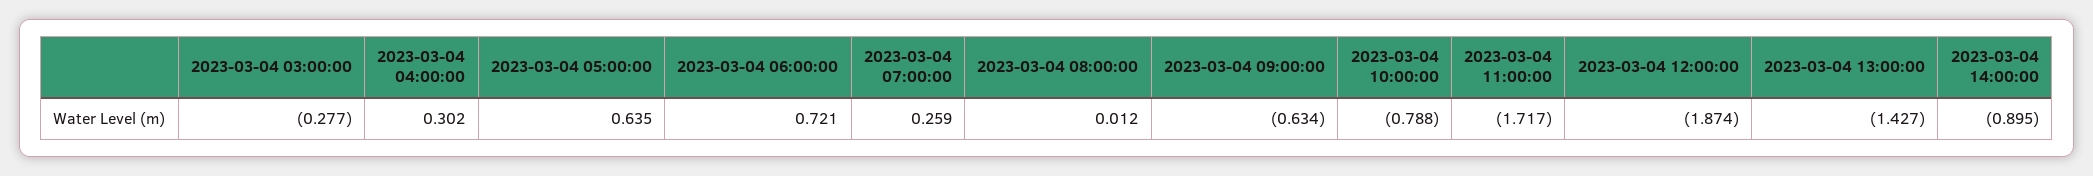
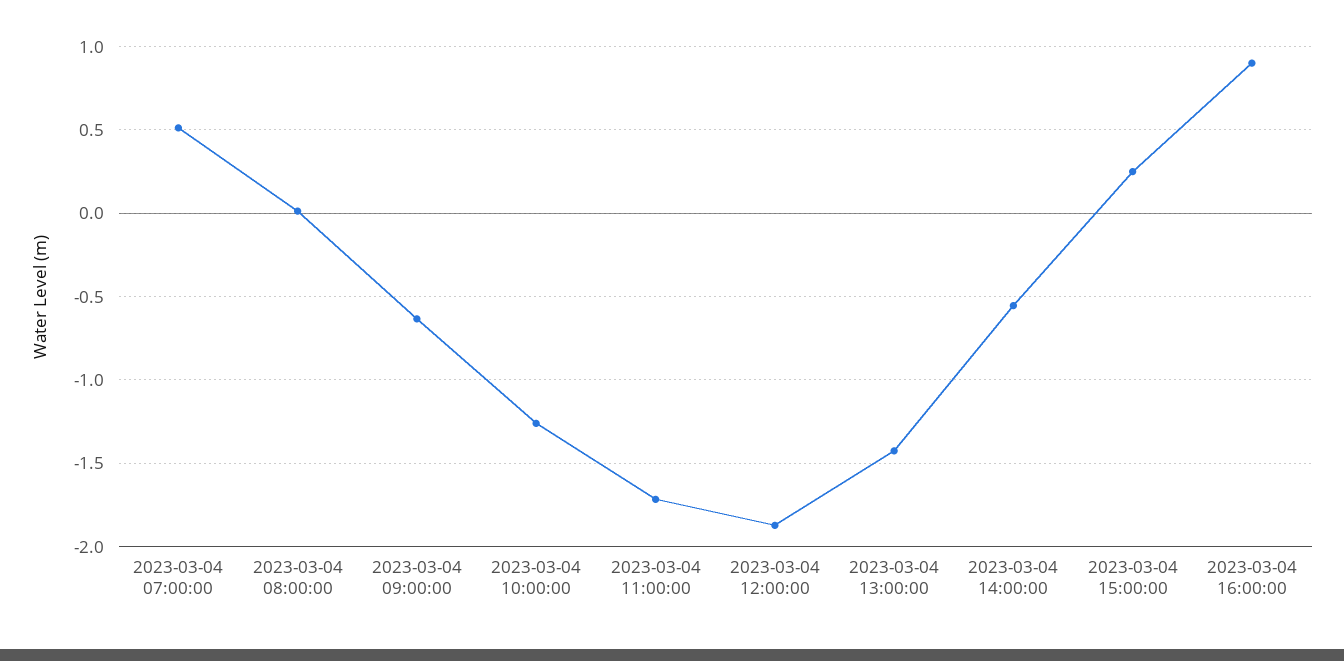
2023-03-04 03:00:00: -0.277 -> none
2023-03-04 04:00:00: 0.302 -> none
2023-03-04 05:00:00: 0.635 -> none
2023-03-04 06:00:00: 0.721 -> none
2023-03-04 07:00:00: 0.259 -> 0.5
2023-03-04 10:00:00: -0.788 -> -1.25
2023-03-04 14:00:00: -0.895 -> -0.55
2023-03-04 15:00:00: none -> 0.25
2023-03-04 16:00:00: none -> 0.9

